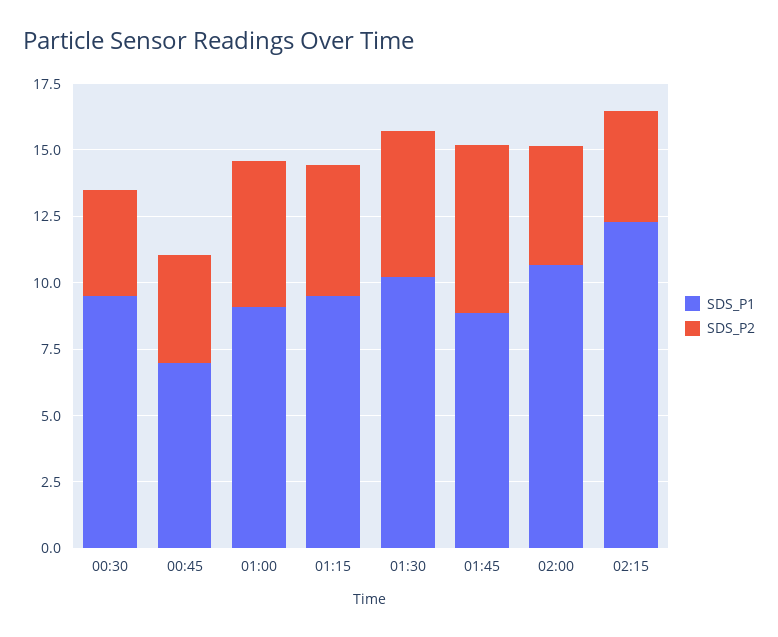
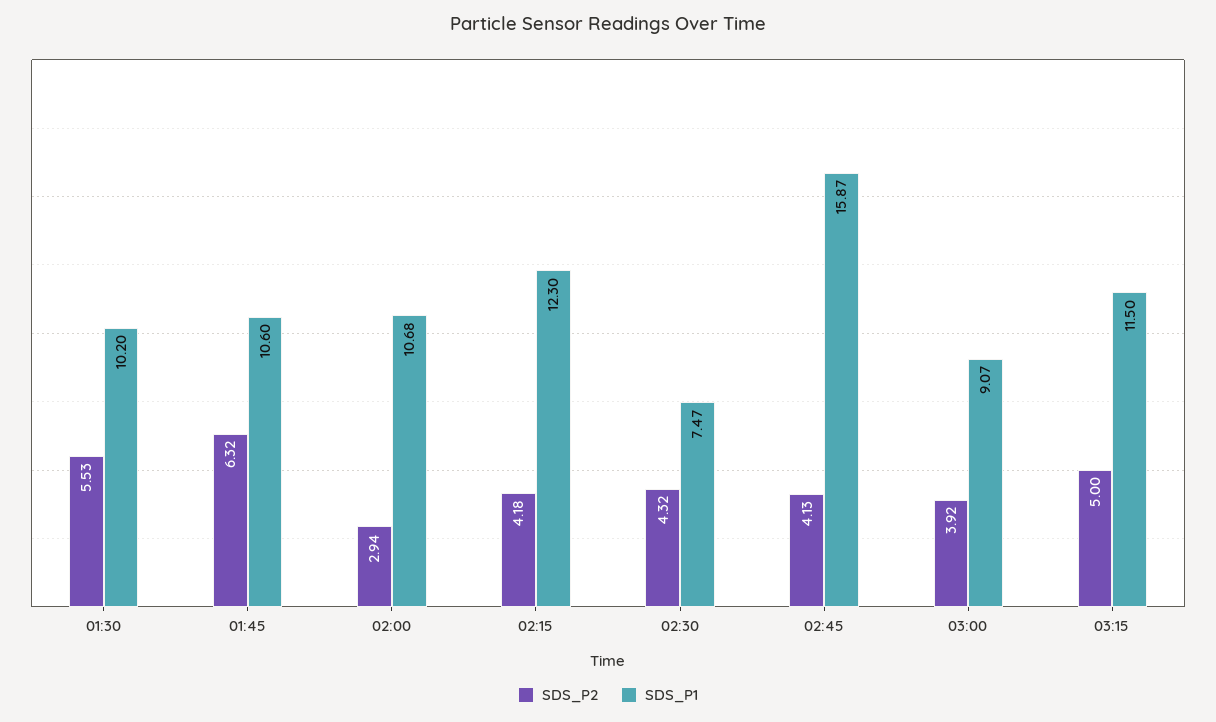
SDS_P1, 00:30: 9.5 -> none
SDS_P2, 00:30: 4 -> none
SDS_P1, 00:45: 7 -> none
SDS_P2, 00:45: 4 -> none
SDS_P1, 01:00: 9 -> none
SDS_P2, 01:00: 5.5 -> none
SDS_P1, 01:15: 9.5 -> none
SDS_P2, 01:15: 5 -> none
SDS_P1, 01:45: 9 -> 10.6
SDS_P2, 02:00: 4.5 -> 2.94
SDS_P2, 02:30: none -> 4.32
SDS_P1, 02:30: none -> 7.47
SDS_P2, 02:45: none -> 4.13
SDS_P1, 02:45: none -> 15.87
SDS_P2, 03:00: none -> 3.92
SDS_P1, 03:00: none -> 9.07
SDS_P2, 03:15: none -> 5
SDS_P1, 03:15: none -> 11.5

